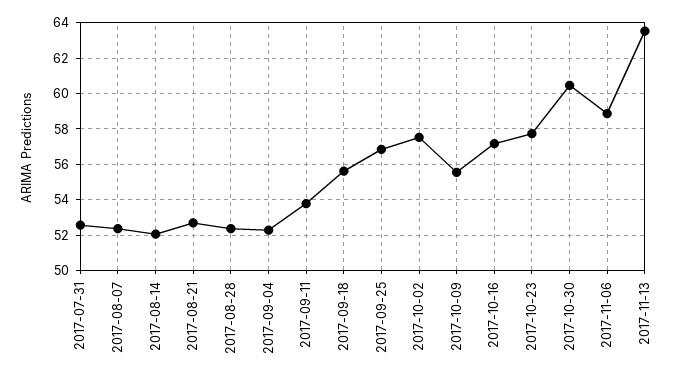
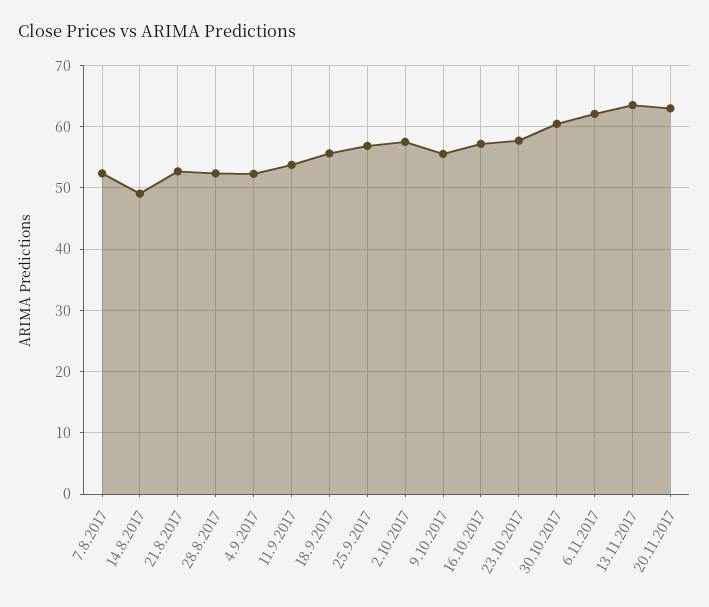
2017-07-31: 52.5 -> none
2017-08-14: 52 -> 49
2017-11-06: 59 -> 62
20.11.2017: none -> 63

